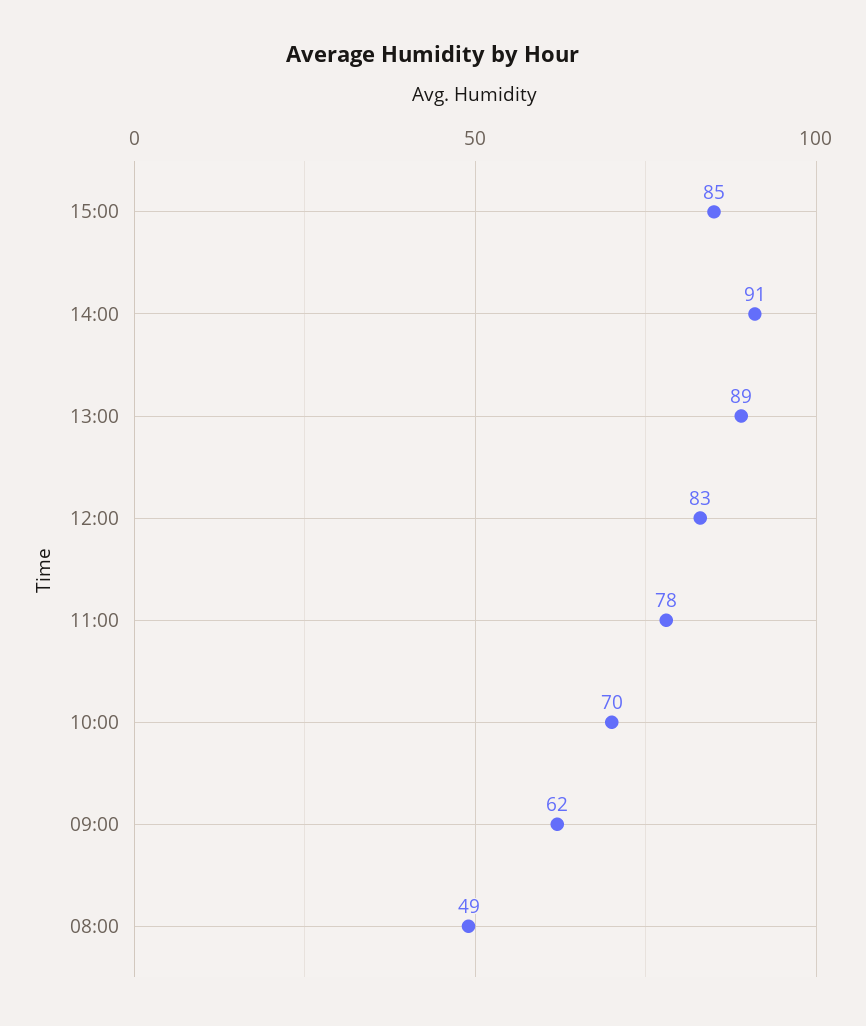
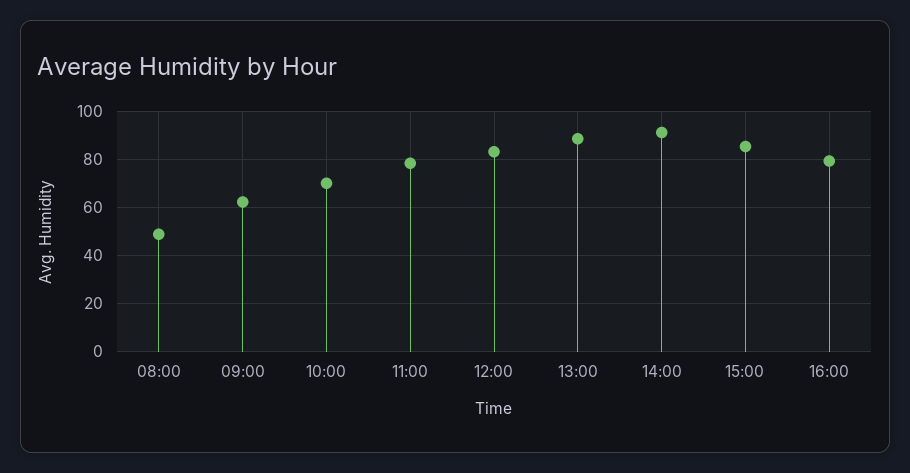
16:00: none -> 80

